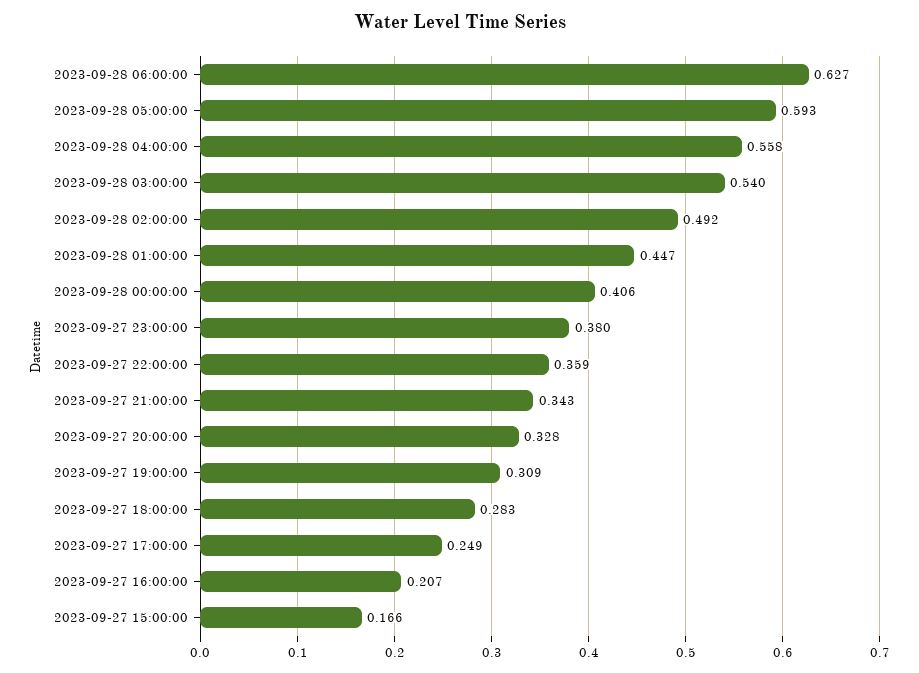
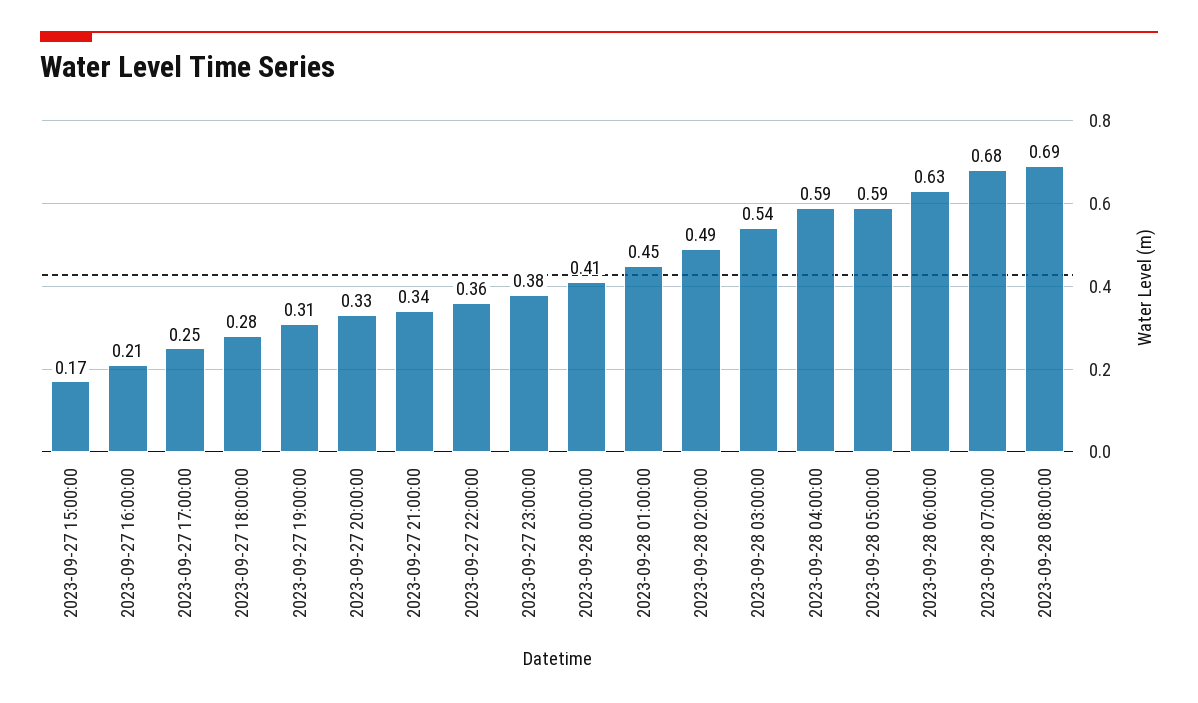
2023-09-28 04:00:00: 0.558 -> 0.59
2023-09-28 07:00:00: none -> 0.68
2023-09-28 08:00:00: none -> 0.69

